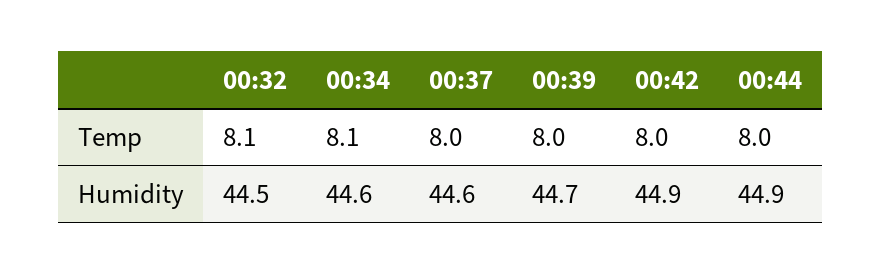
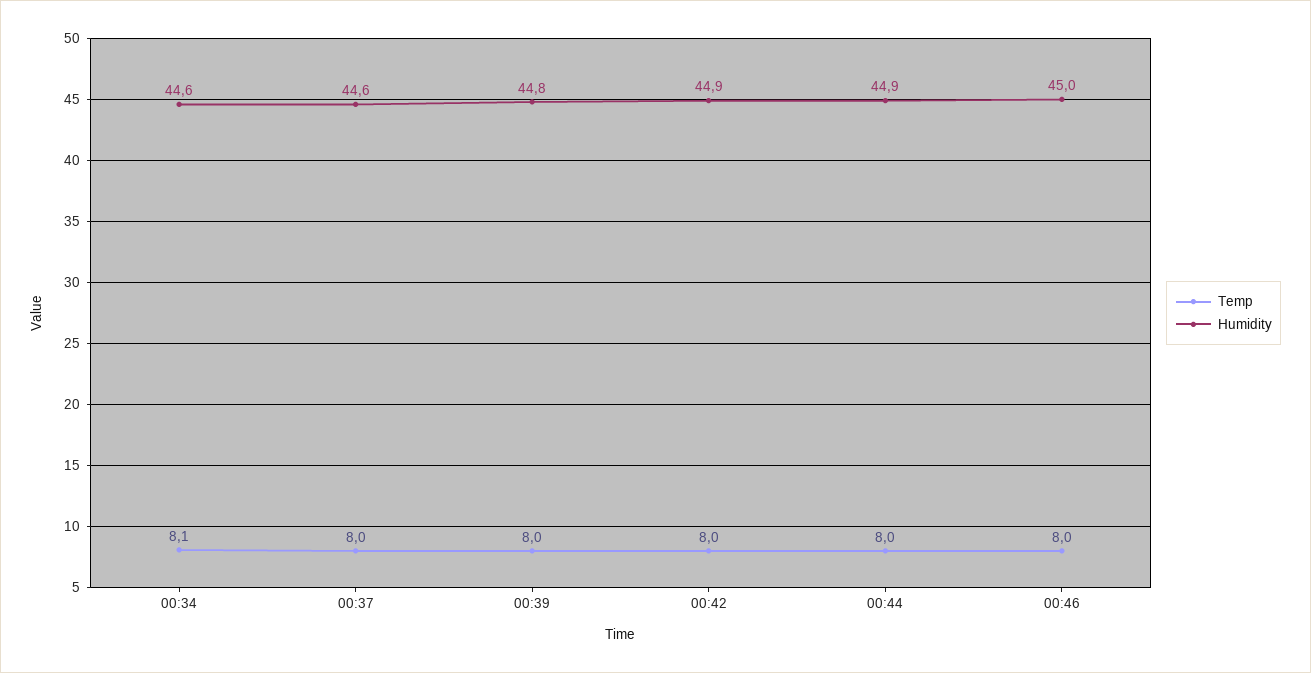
Temp, 00:32: 8.1 -> none
Humidity, 00:32: 44.5 -> none
Humidity, 00:39: 44.7 -> 44.8
Temp, 00:46: none -> 8
Humidity, 00:46: none -> 45

